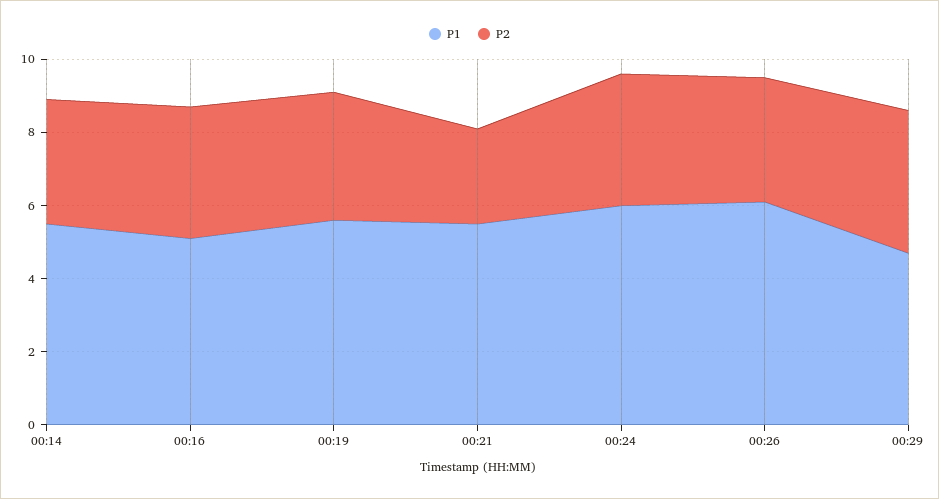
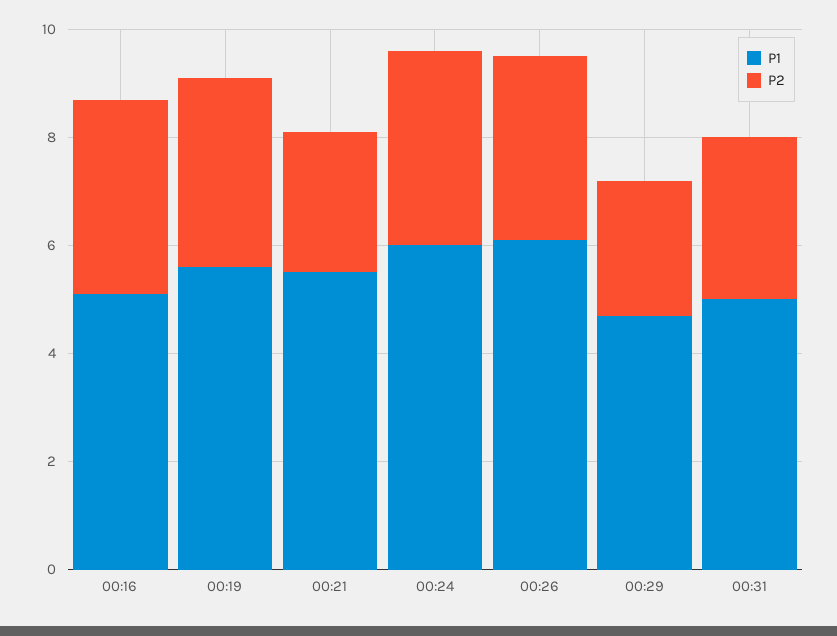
P1, 00:14: 5.5 -> none
P2, 00:14: 3.5 -> none
P2, 00:29: 4 -> 2.5
P1, 00:31: none -> 5
P2, 00:31: none -> 3

